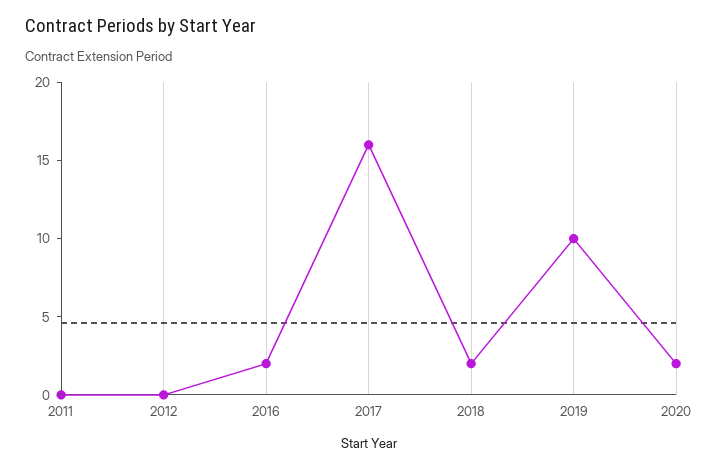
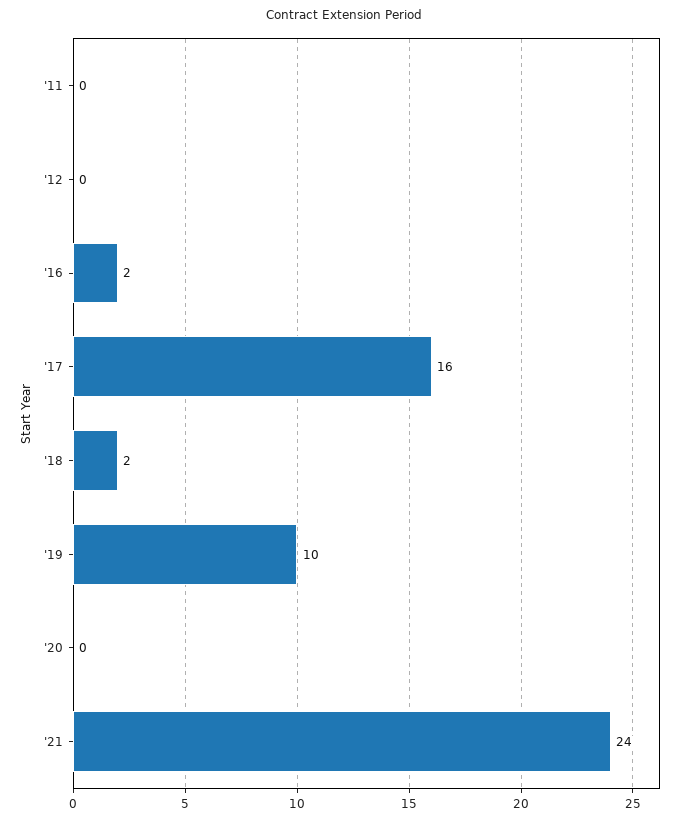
2020: 2 -> 0
'21: none -> 24

